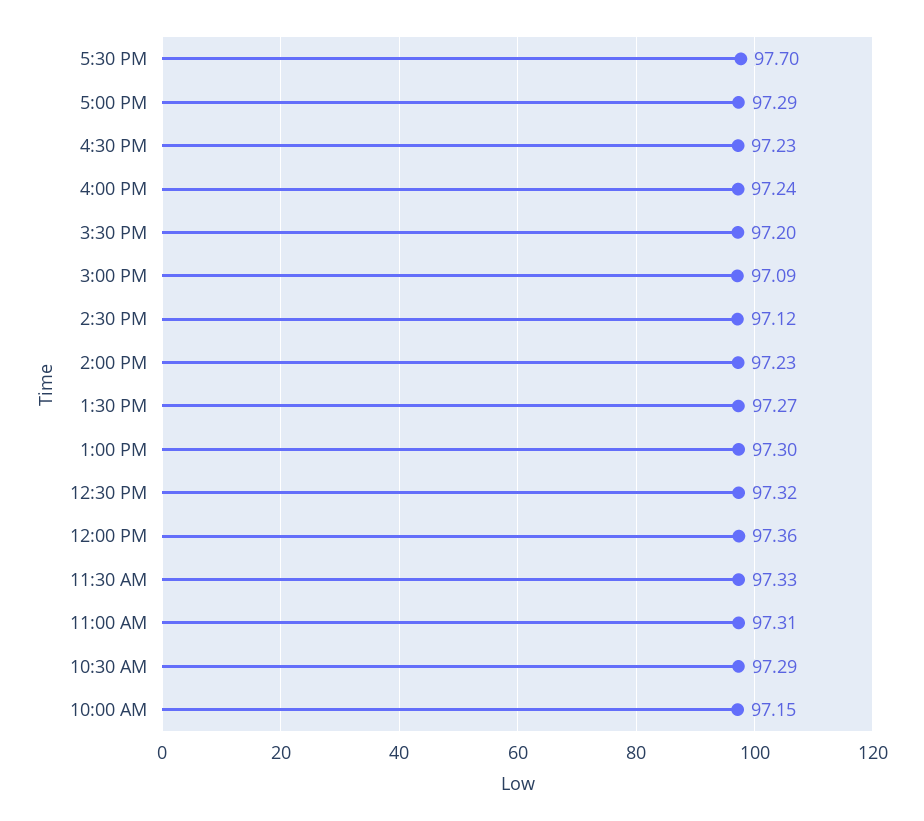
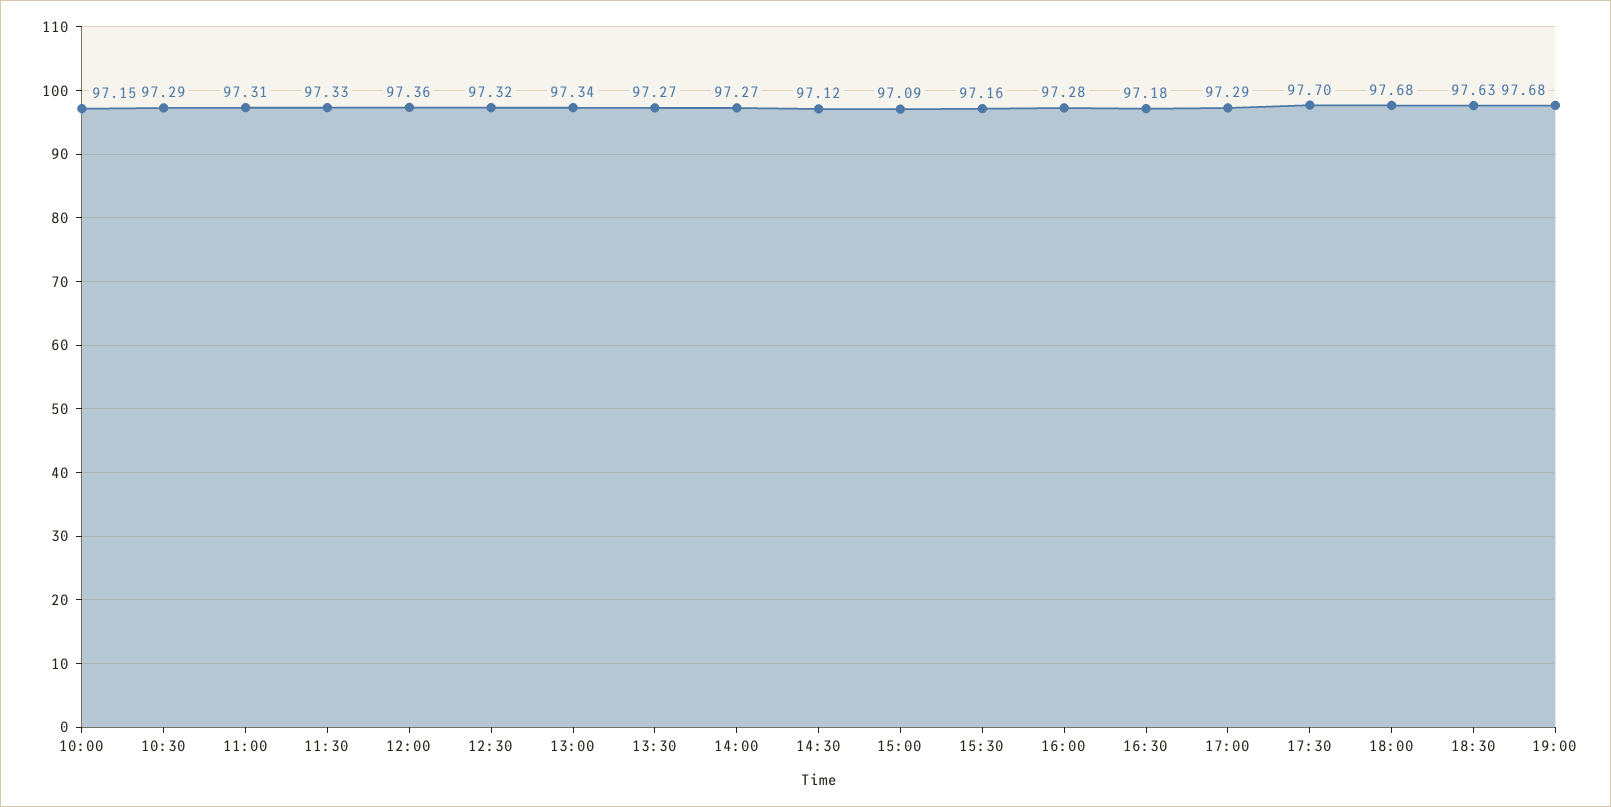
4:30 PM: 97.23 -> 97.18
4:00 PM: 97.24 -> 97.28
3:30 PM: 97.2 -> 97.16
2:00 PM: 97.23 -> 97.27
1:00 PM: 97.3 -> 97.34
18:00: none -> 97.68
18:30: none -> 97.63
19:00: none -> 97.68

